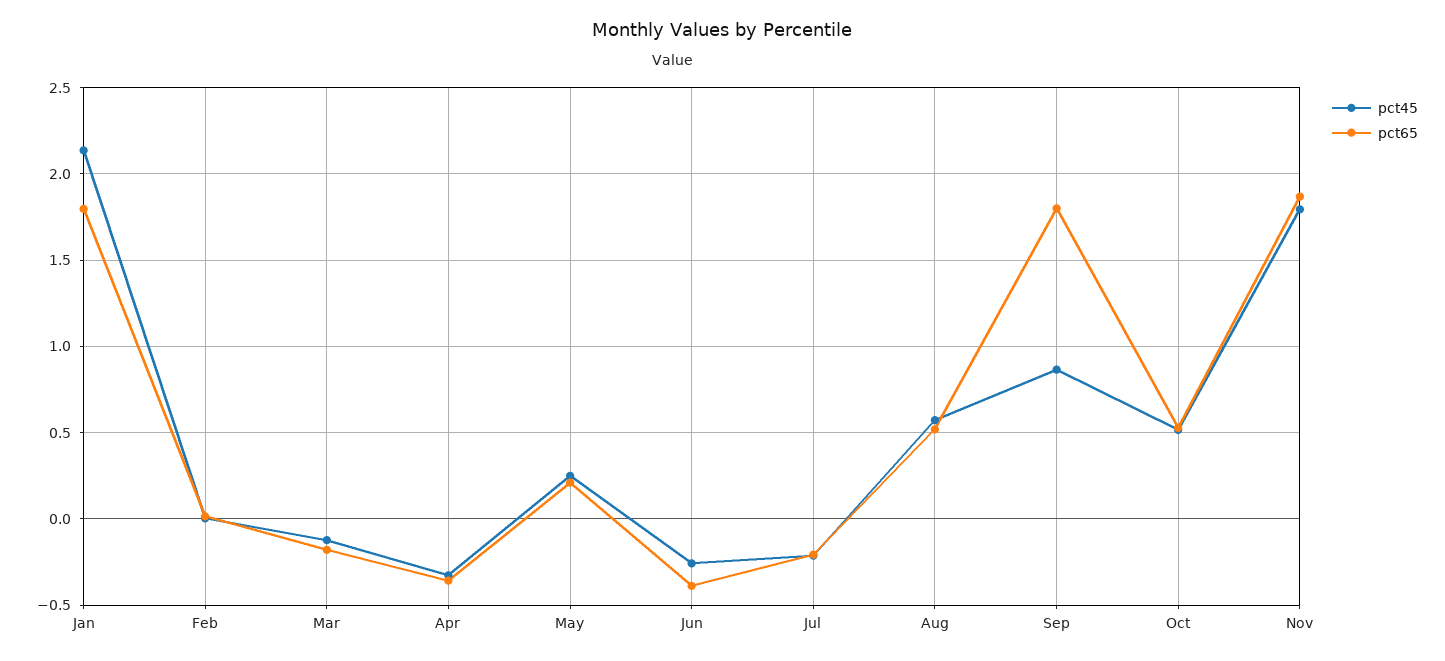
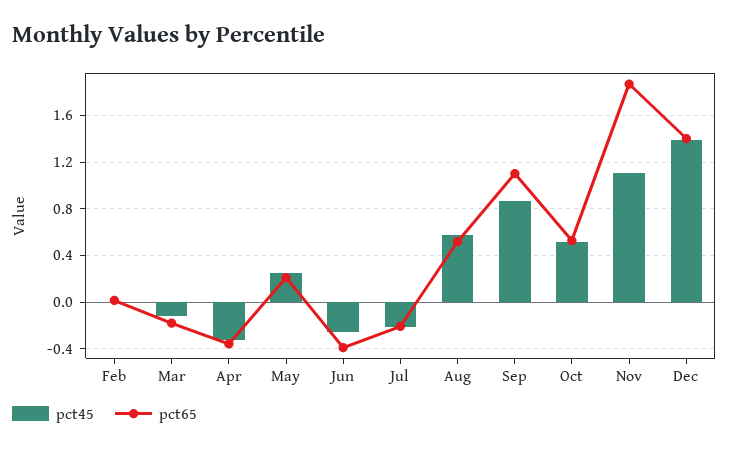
pct45, Jan: 2.15 -> none
pct65, Jan: 1.8 -> none
pct65, Sep: 1.8 -> 1.1
pct45, Nov: 1.8 -> 1.1
pct45, Dec: none -> 1.4
pct65, Dec: none -> 1.4

